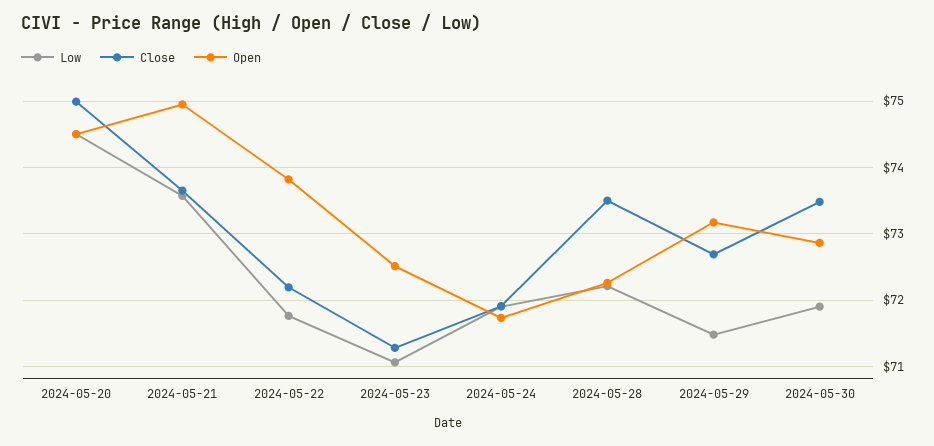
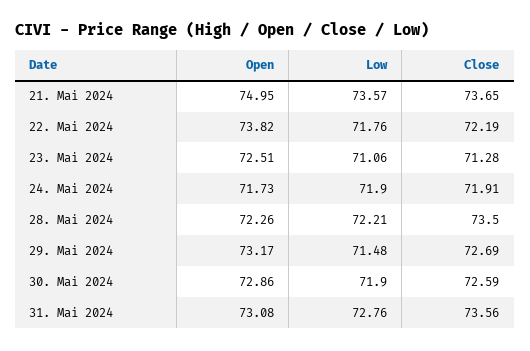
Low, 2024-05-20: 74.5 -> none
Close, 2024-05-20: 75 -> none
Open, 2024-05-20: 74.5 -> none
Close, 2024-05-30: 73.5 -> 72.59
Open, 31. Mai 2024: none -> 73.08
Low, 31. Mai 2024: none -> 72.76
Close, 31. Mai 2024: none -> 73.56

